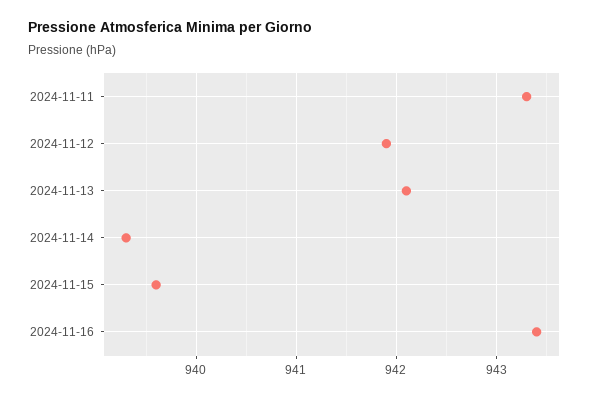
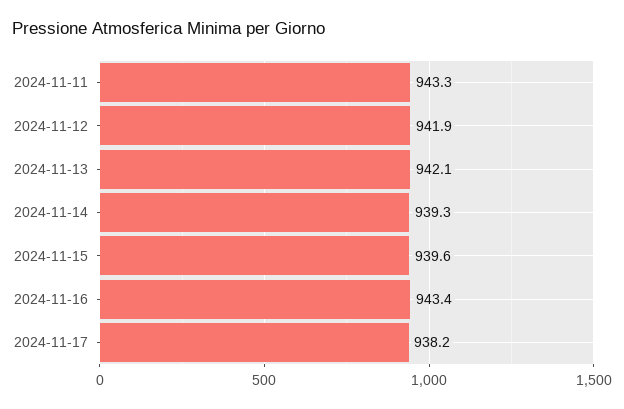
2024-11-17: none -> 938.2

